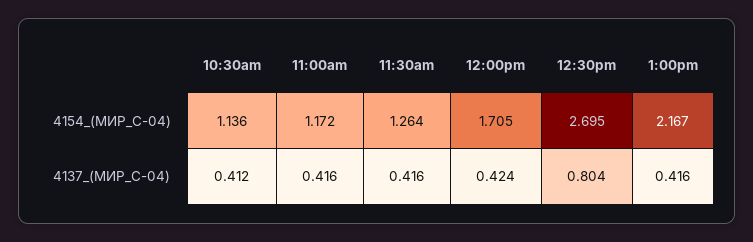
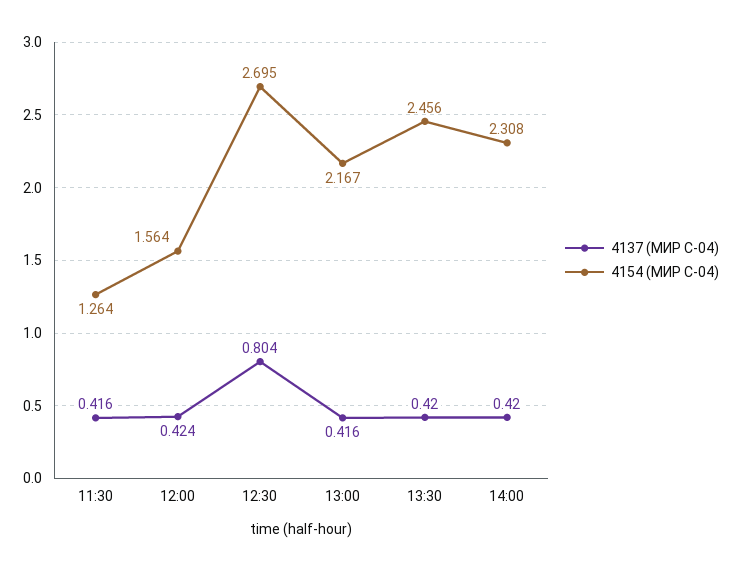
4154_(МИР_С-04), 10:30am: 1.136 -> none
4154_(МИР_С-04), 11:00am: 1.172 -> none
4154_(МИР_С-04), 12:00pm: 1.705 -> 1.564
4137_(МИР_С-04), 10:30am: 0.412 -> none
4137_(МИР_С-04), 11:00am: 0.416 -> none
4137_(МИР_С-04), 13:30: none -> 0.42
4154_(МИР_С-04), 13:30: none -> 2.456
4137_(МИР_С-04), 14:00: none -> 0.42
4154_(МИР_С-04), 14:00: none -> 2.308

